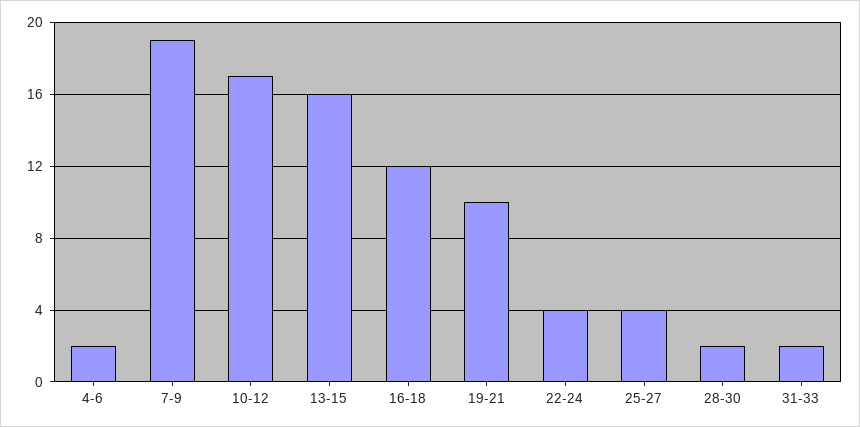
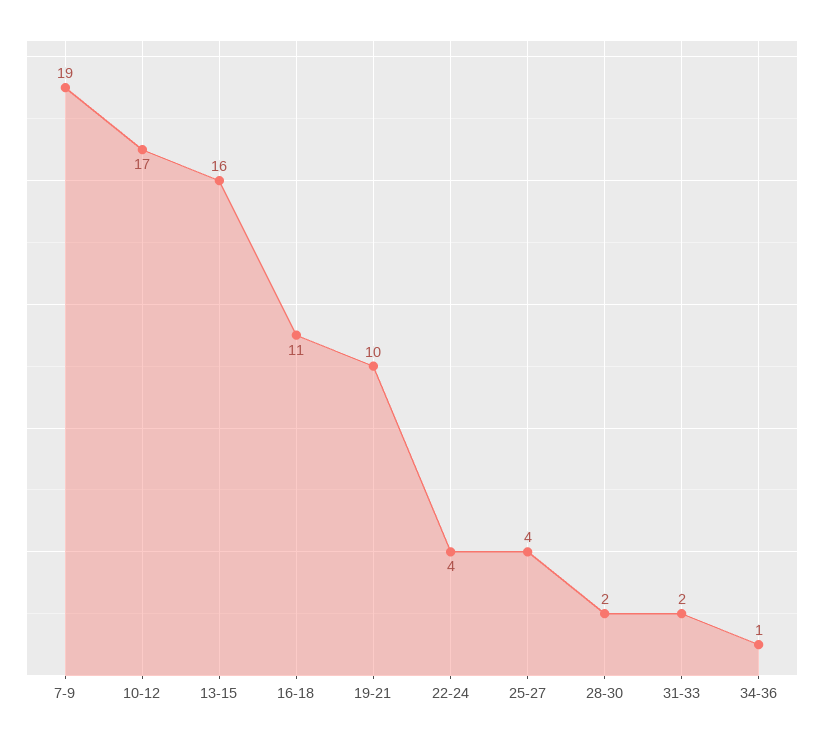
4-6: 2 -> none
16-18: 12 -> 11
34-36: none -> 1

